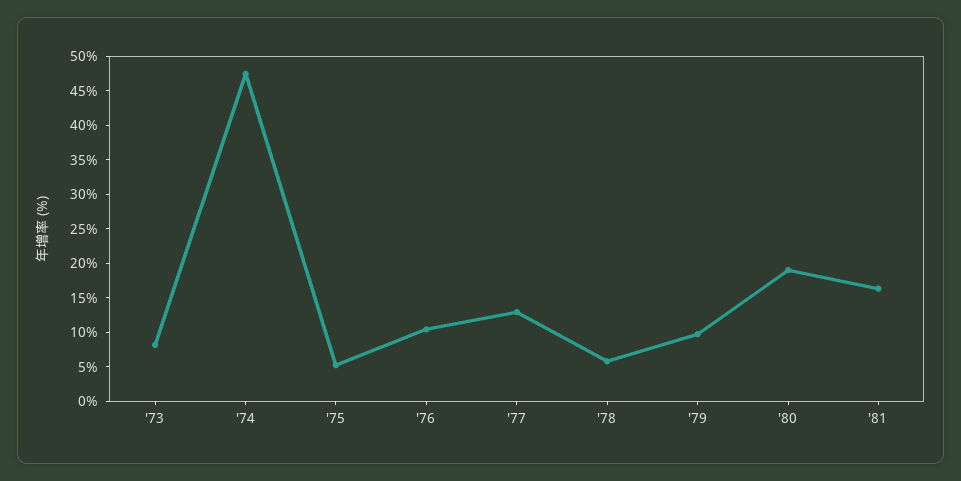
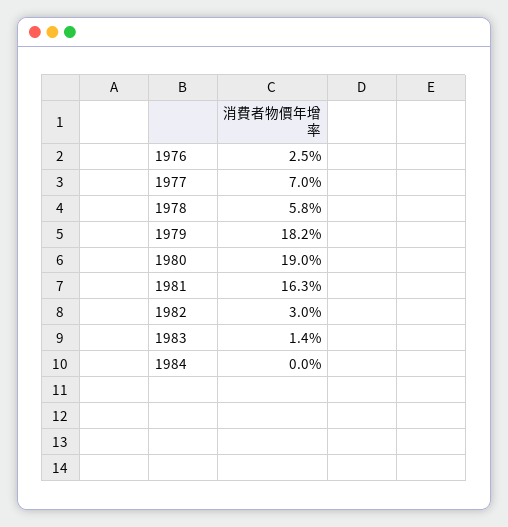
'73: 7.5 -> none
'74: 47.5 -> none
'75: 5 -> none
'76: 10 -> 2.5
'77: 12.5 -> 7
'79: 10 -> 18.2
1982: none -> 3
1983: none -> 1.4
1984: none -> 0

